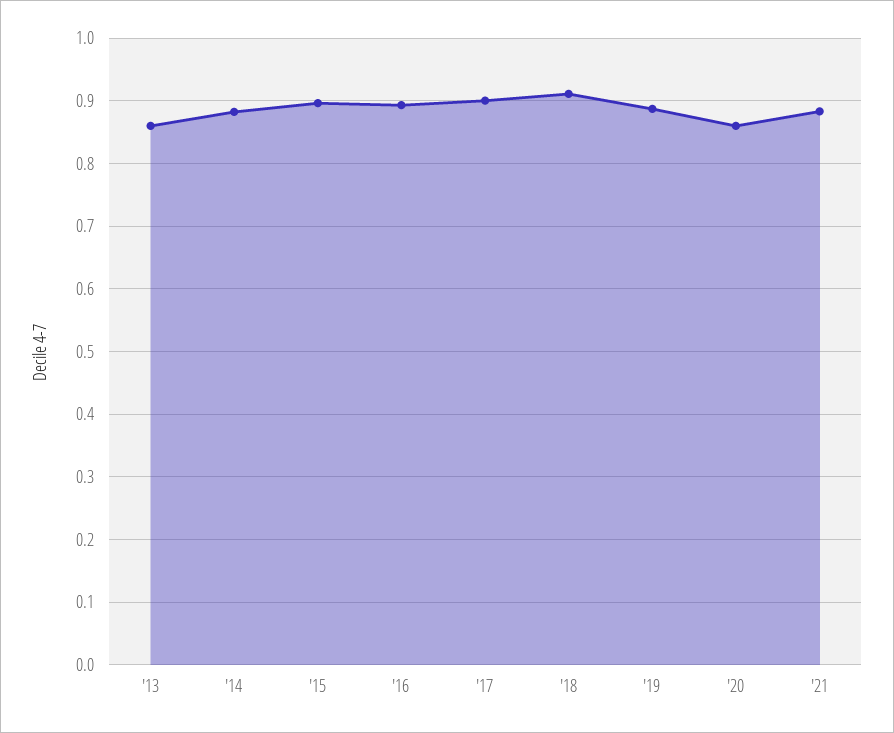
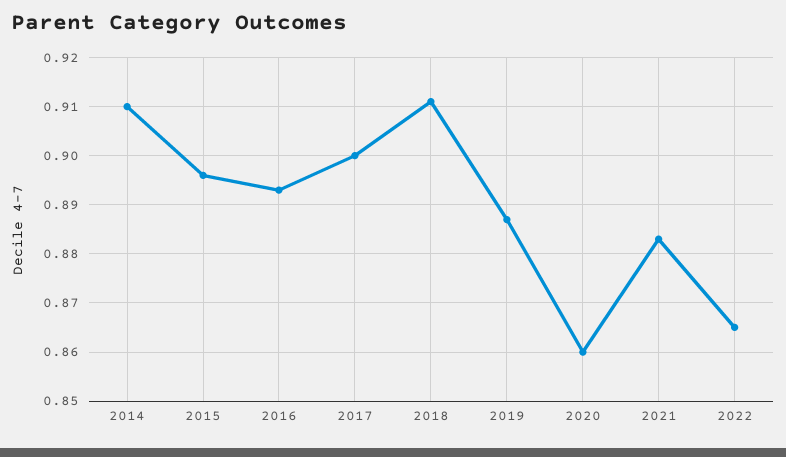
'13: 0.86 -> none
'14: 0.88 -> 0.91
2022: none -> 0.865

